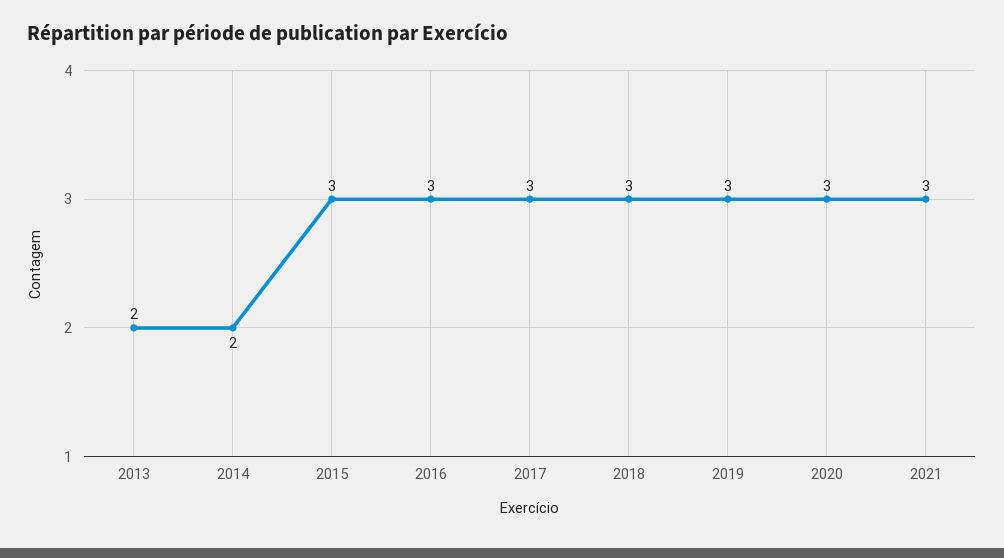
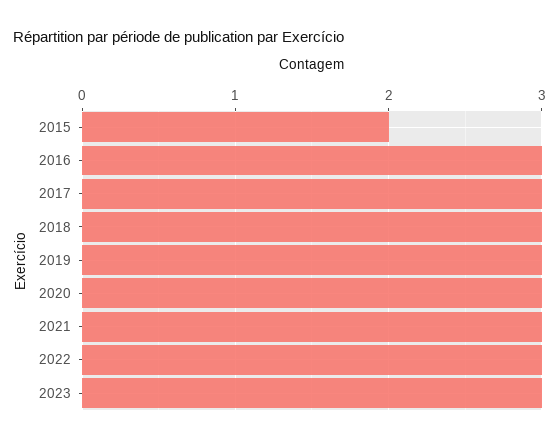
2013: 2 -> none
2014: 2 -> none
2015: 3 -> 2
2022: none -> 3
2023: none -> 3

